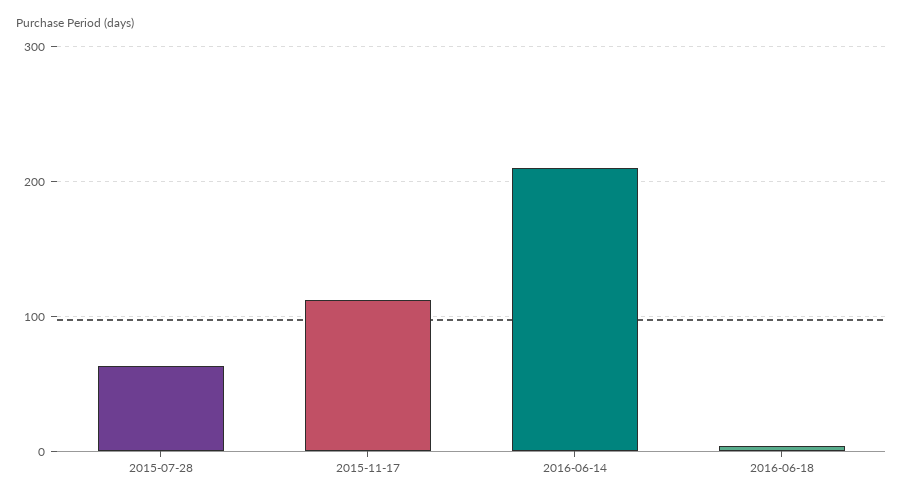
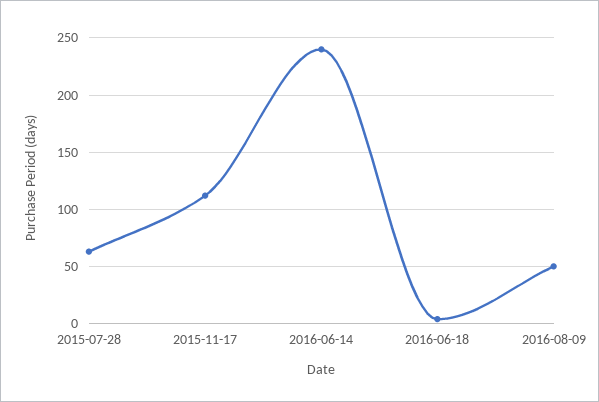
2016-06-14: 210 -> 240
2016-08-09: none -> 50

